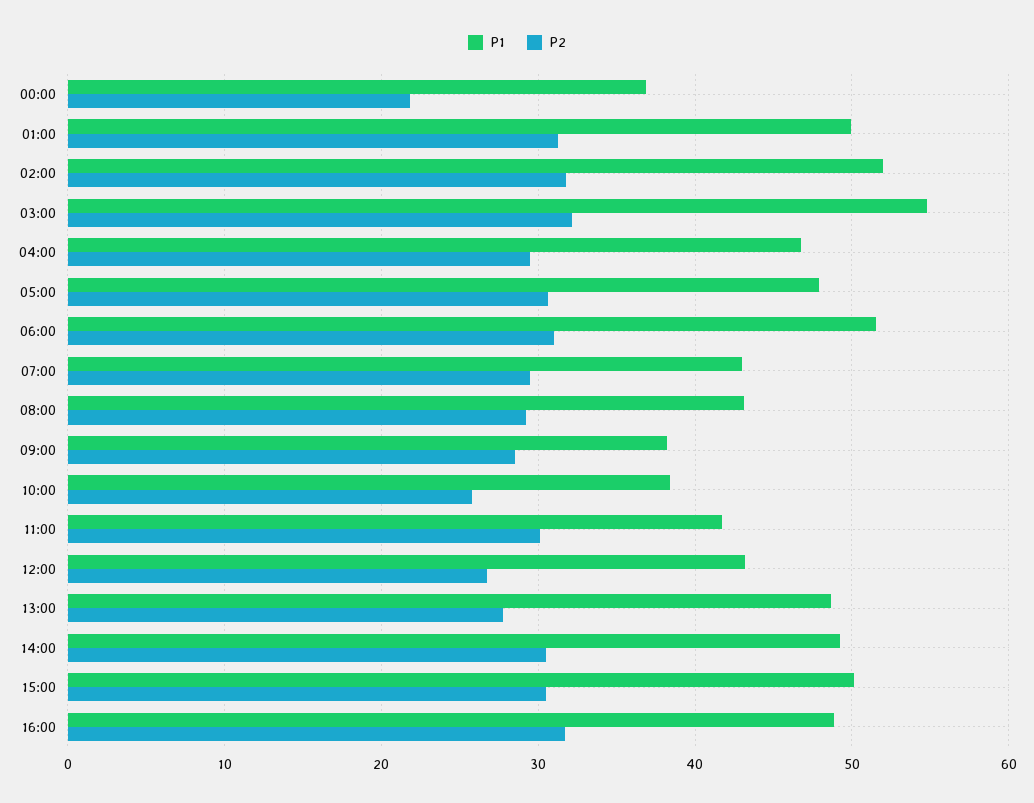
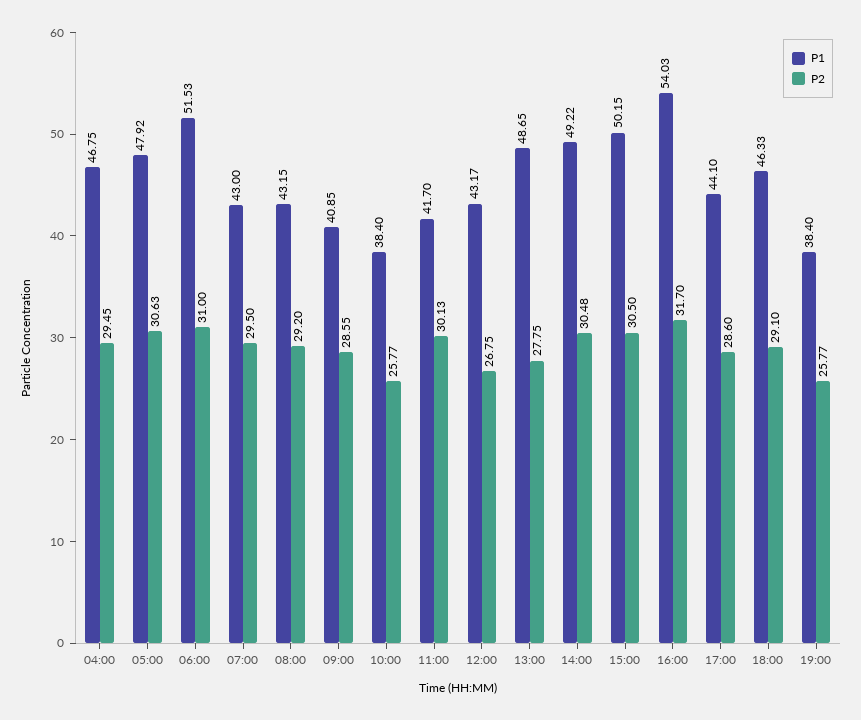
P1, 00:00: 37 -> none
P2, 00:00: 22 -> none
P1, 01:00: 50 -> none
P2, 01:00: 31 -> none
P1, 02:00: 52 -> none
P2, 02:00: 32 -> none
P1, 03:00: 55 -> none
P2, 03:00: 32 -> none
P1, 09:00: 38 -> 40.85
P1, 16:00: 49 -> 54.03
P1, 17:00: none -> 44.1
P2, 17:00: none -> 28.6
P1, 18:00: none -> 46.33
P2, 18:00: none -> 29.1
P1, 19:00: none -> 38.4
P2, 19:00: none -> 25.77

